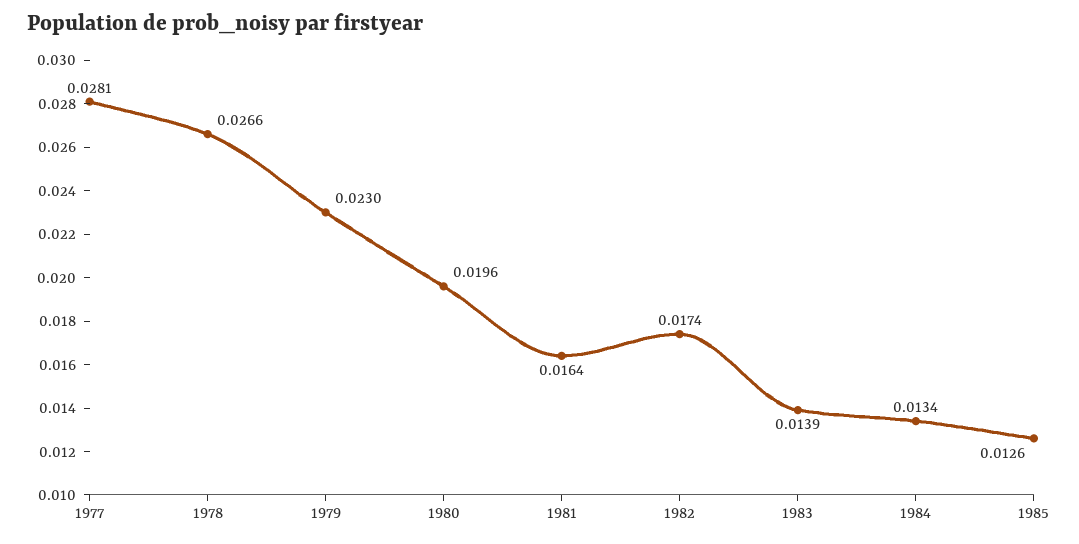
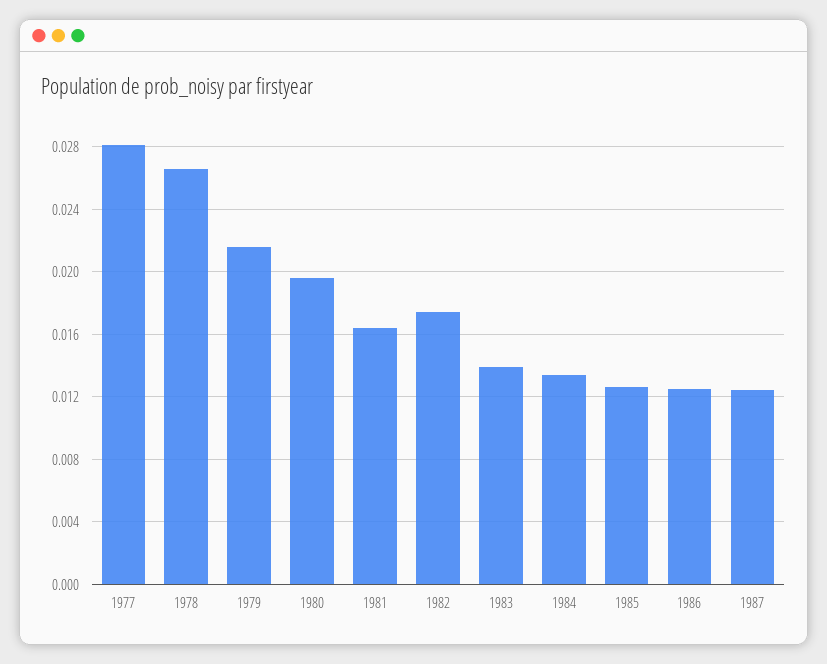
1979: 0.023 -> 0.0215
1986: none -> 0.0125
1987: none -> 0.0125

